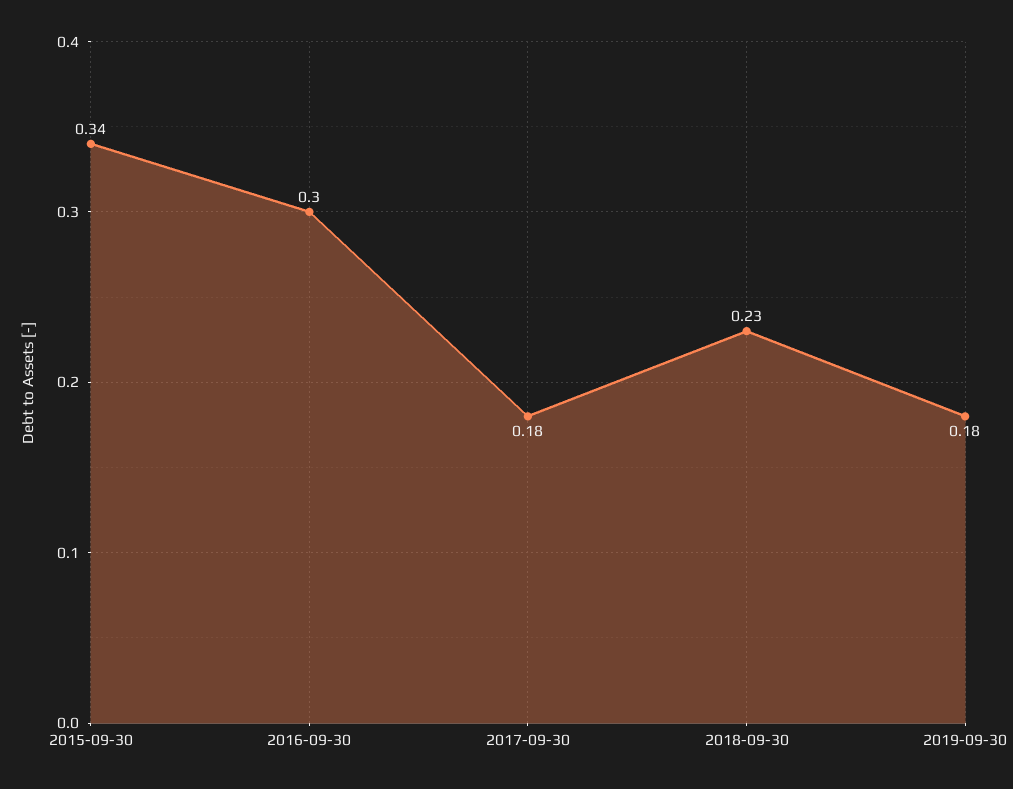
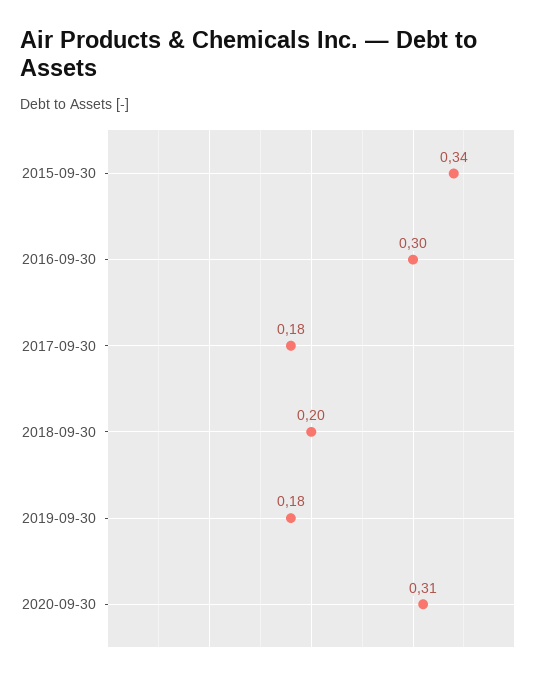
2018-09-30: 0.23 -> 0.2
2020-09-30: none -> 0.31

